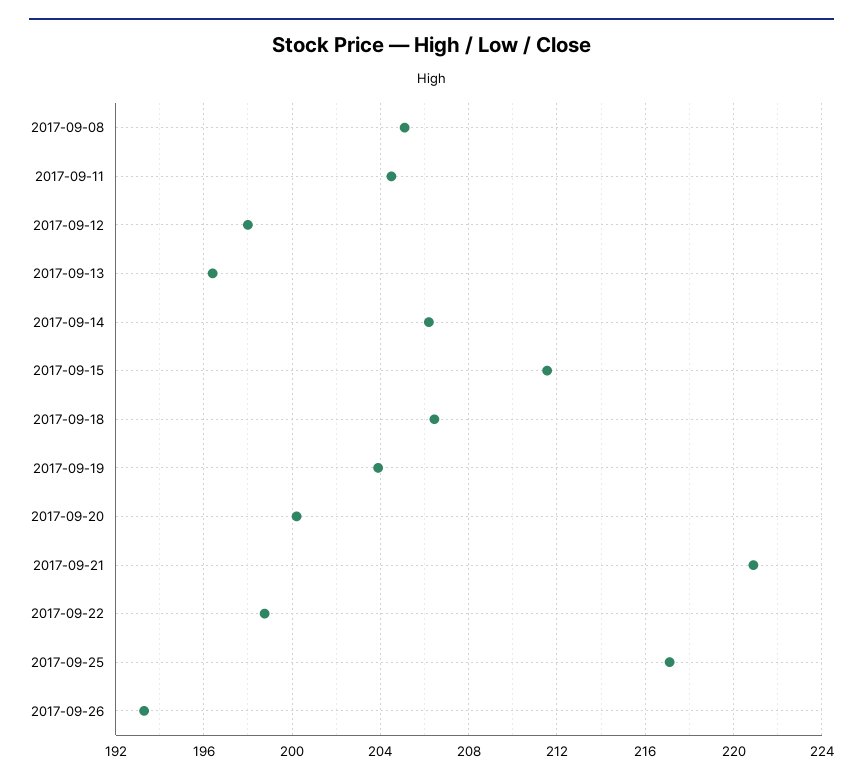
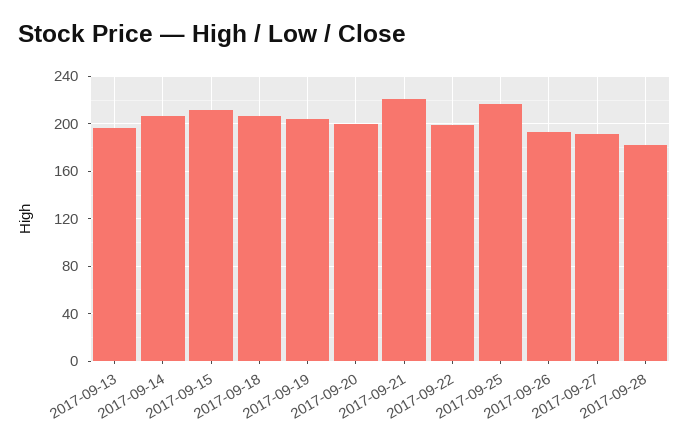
2017-09-08: 205 -> none
2017-09-11: 204.5 -> none
2017-09-12: 198 -> none
2017-09-27: none -> 190
2017-09-28: none -> 180

